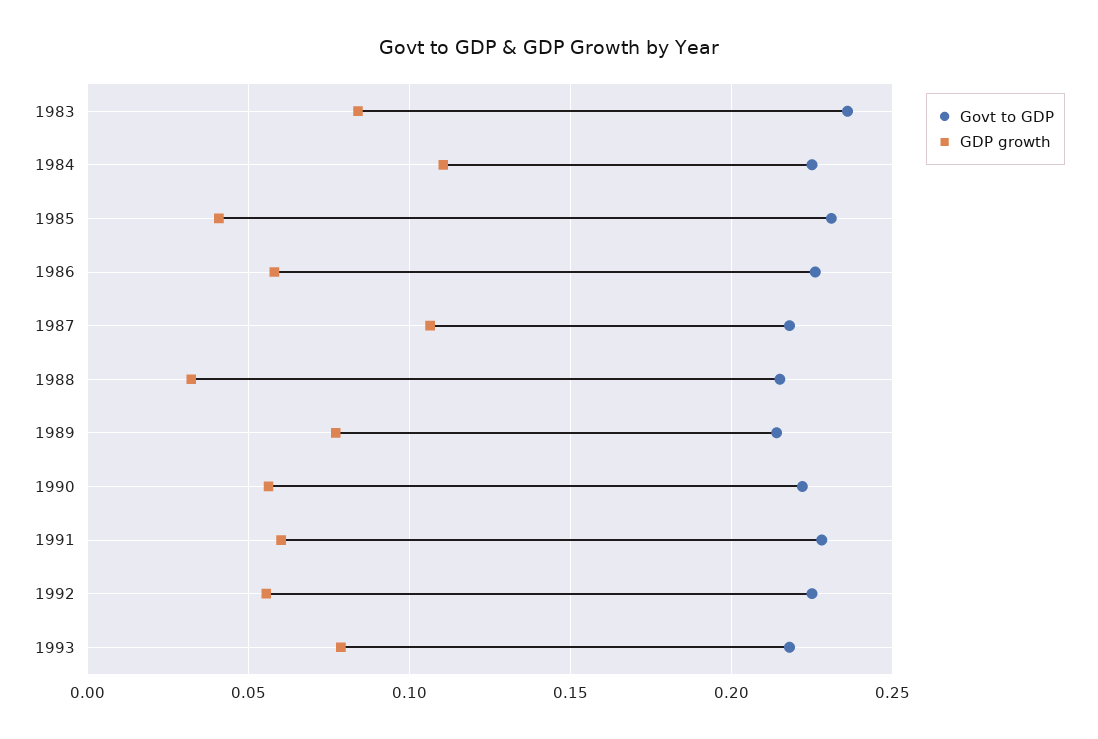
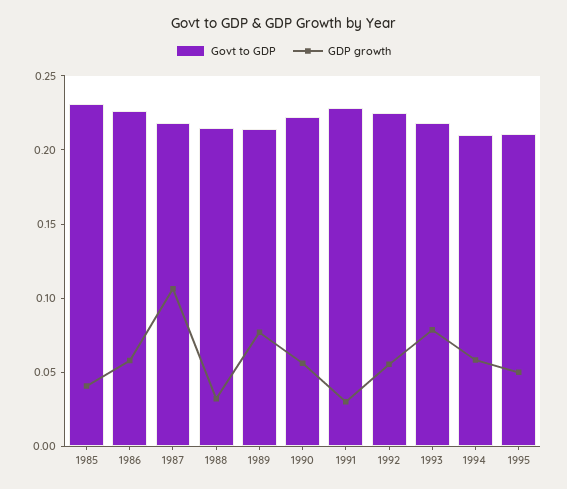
Govt to GDP, 1983: 0.235 -> none
GDP growth, 1983: 0.085 -> none
Govt to GDP, 1984: 0.225 -> none
GDP growth, 1984: 0.11 -> none
GDP growth, 1991: 0.06 -> 0.03
Govt to GDP, 1994: none -> 0.21
GDP growth, 1994: none -> 0.06
Govt to GDP, 1995: none -> 0.21
GDP growth, 1995: none -> 0.05

